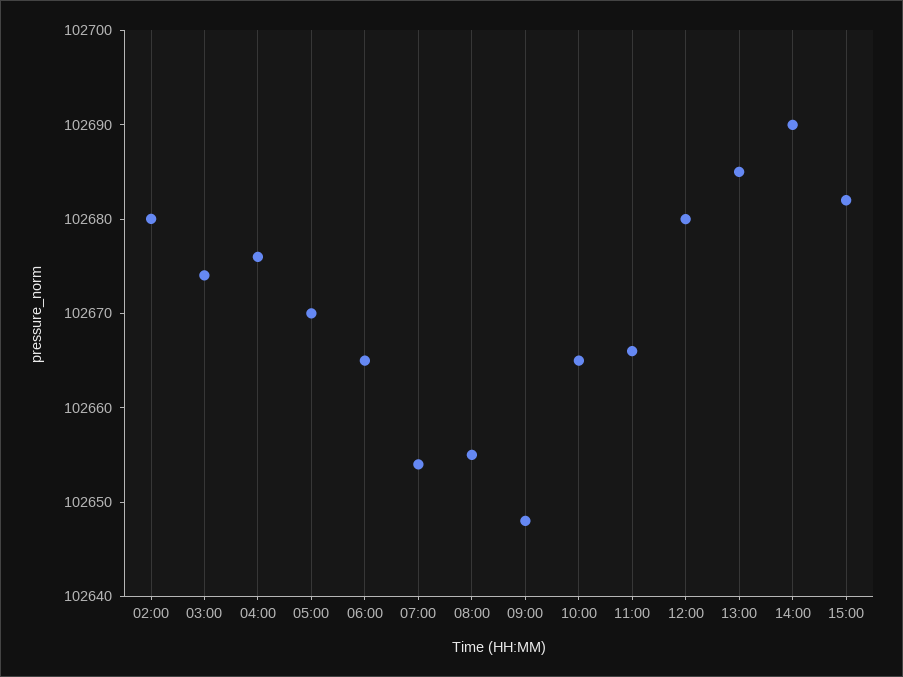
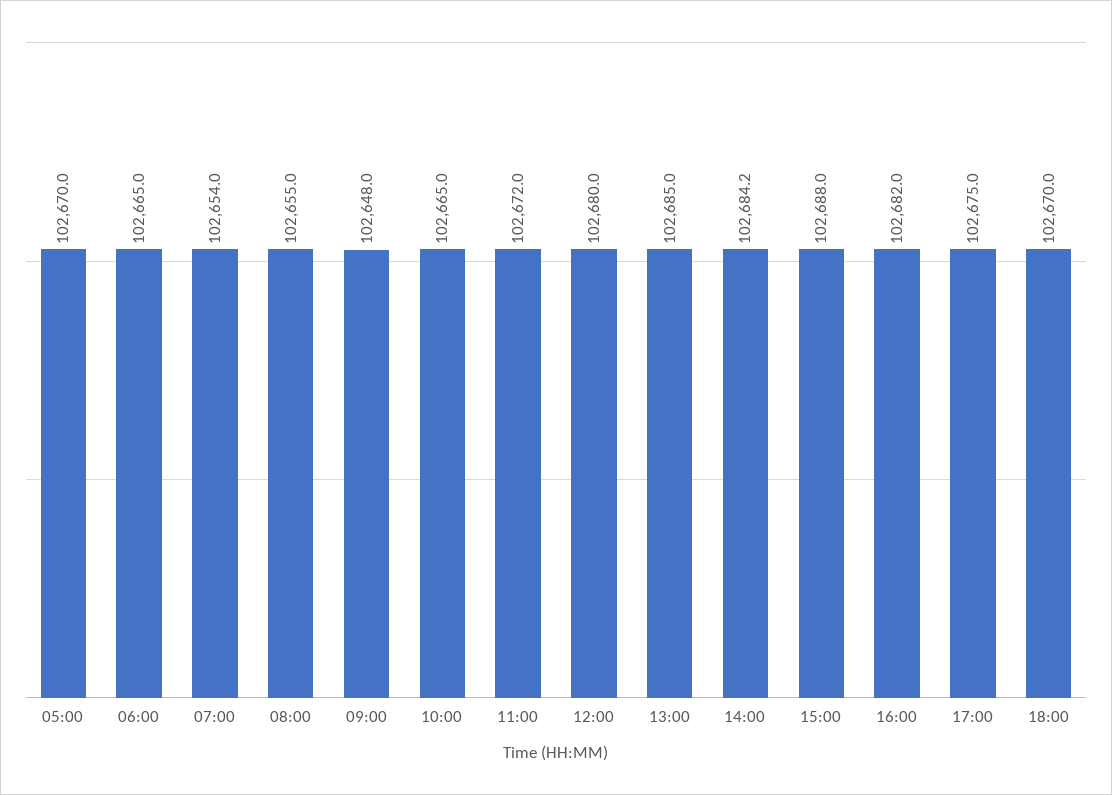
02:00: 102680 -> none
03:00: 102674 -> none
04:00: 102676 -> none
11:00: 102666 -> 102672
14:00: 102690 -> 102684.2
15:00: 102682 -> 102688
16:00: none -> 102682
17:00: none -> 102675
18:00: none -> 102670

